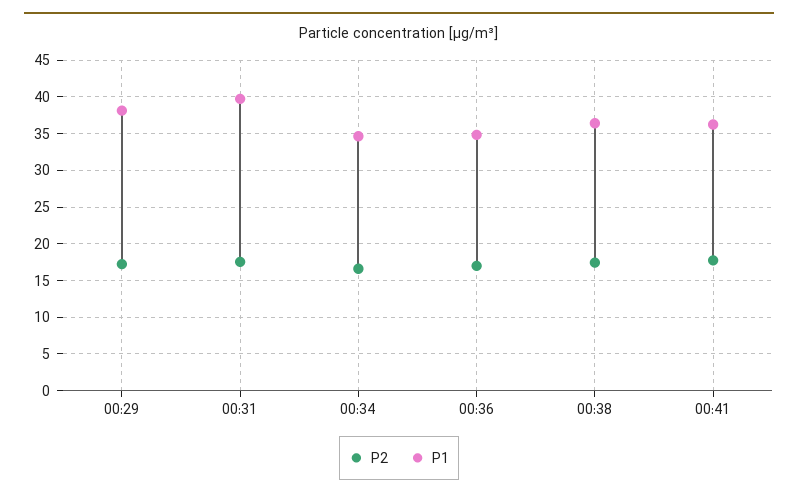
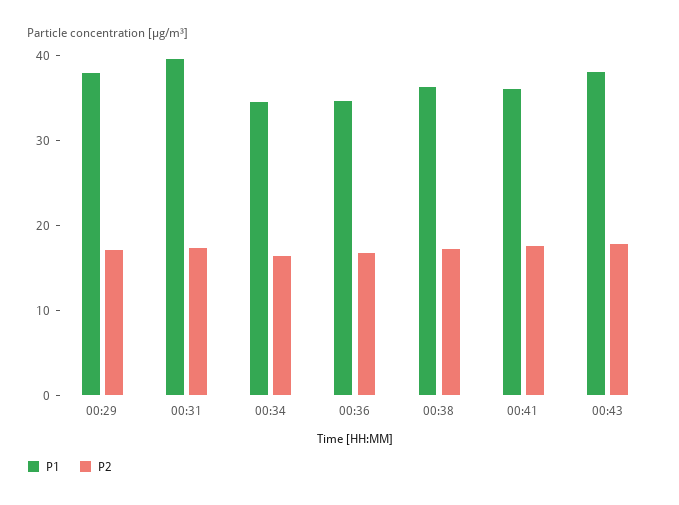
P1, 00:43: none -> 38
P2, 00:43: none -> 18

